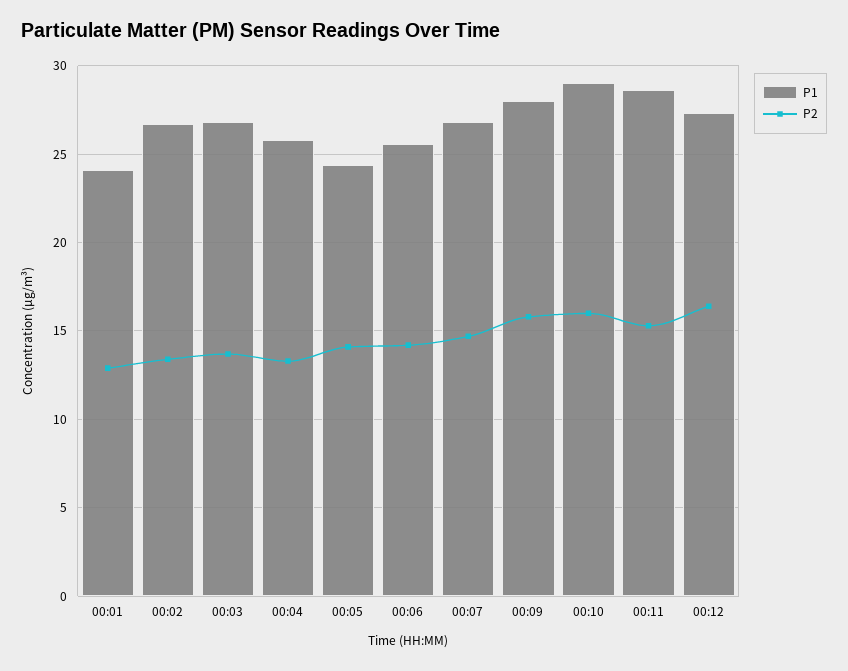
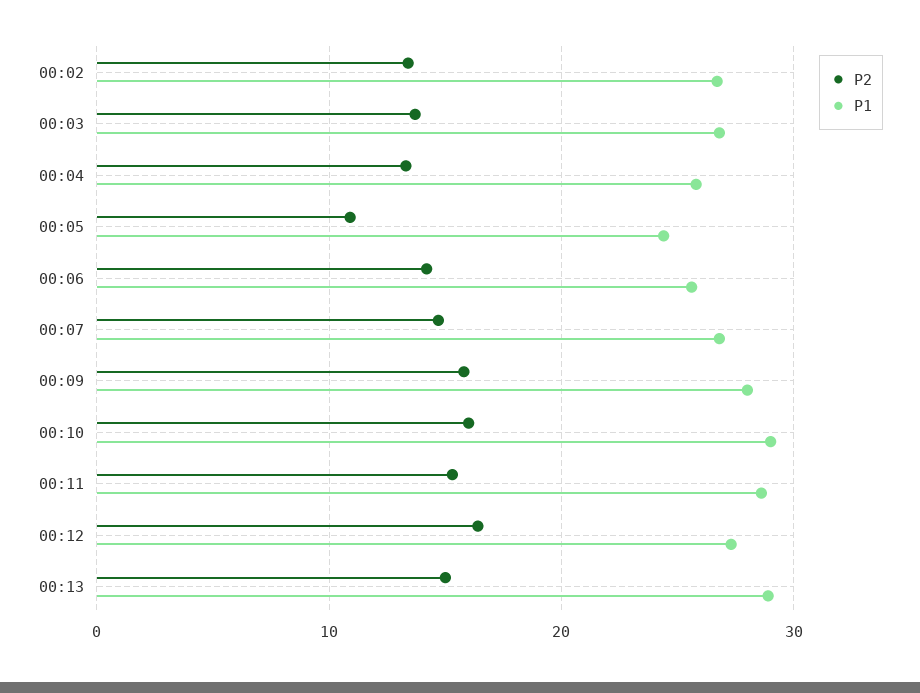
P1, 00:01: 24 -> none
P2, 00:01: 13 -> none
P2, 00:05: 14 -> 11
P2, 00:13: none -> 15
P1, 00:13: none -> 29

